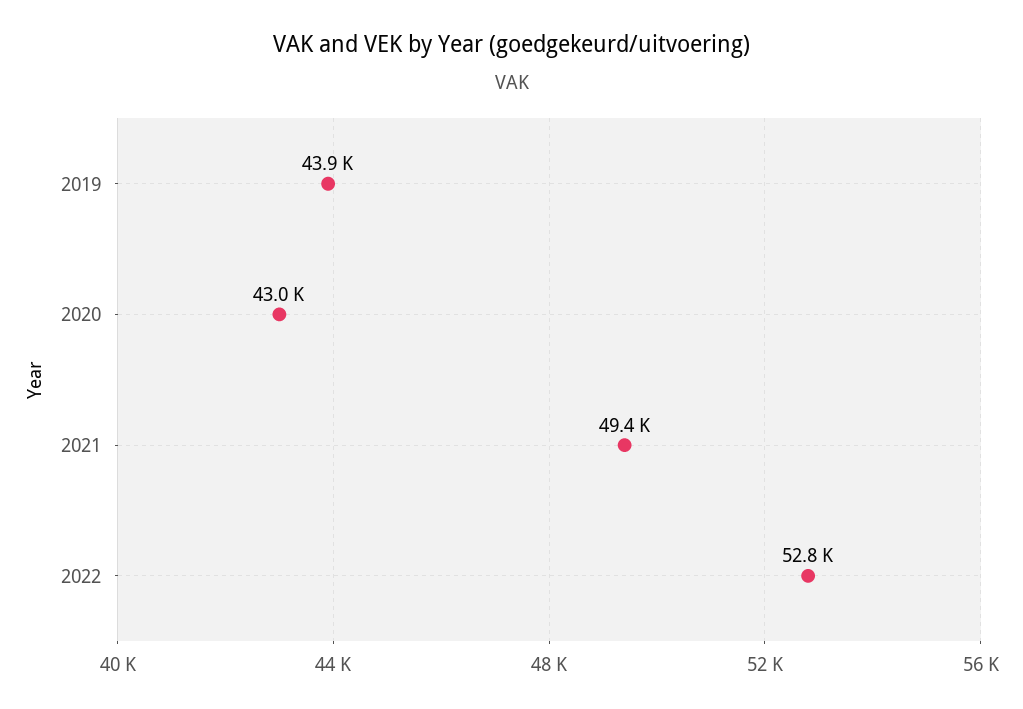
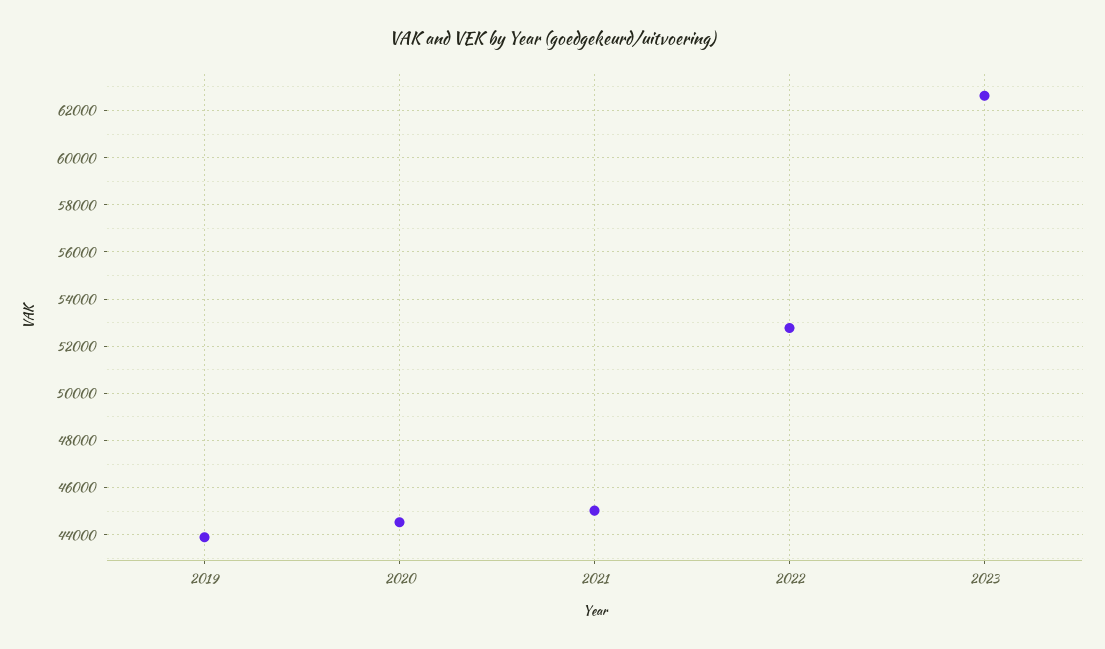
2020: 43000 -> 44500
2021: 49400 -> 45000
2023: none -> 62500

